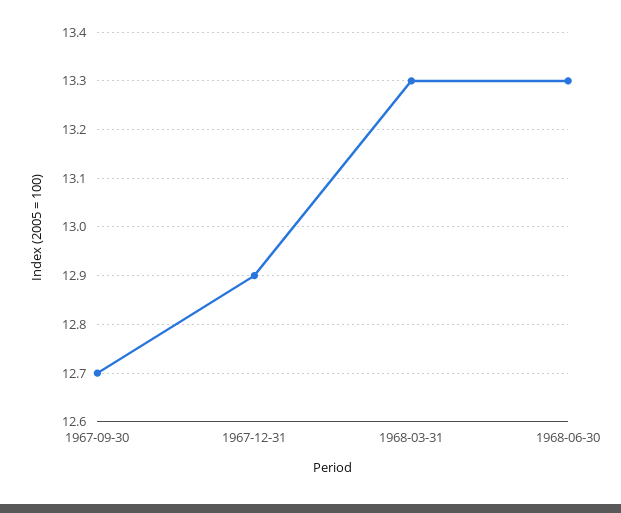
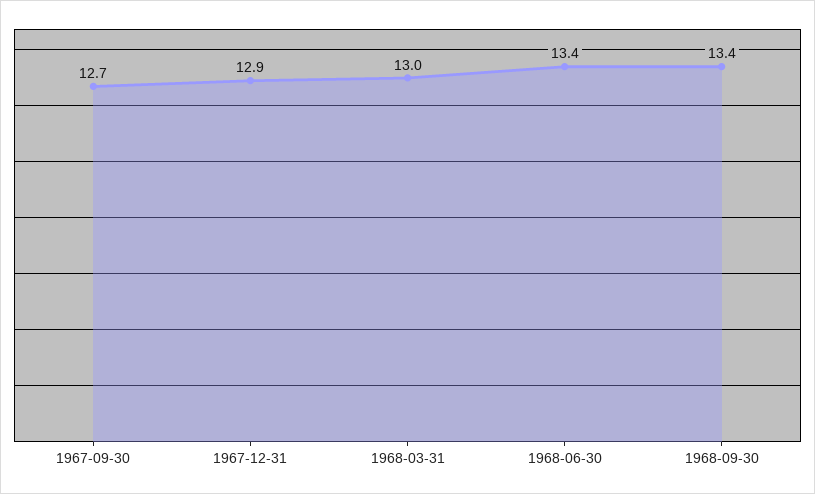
1968-03-31: 13.3 -> 13
1968-06-30: 13.3 -> 13.4
1968-09-30: none -> 13.4

